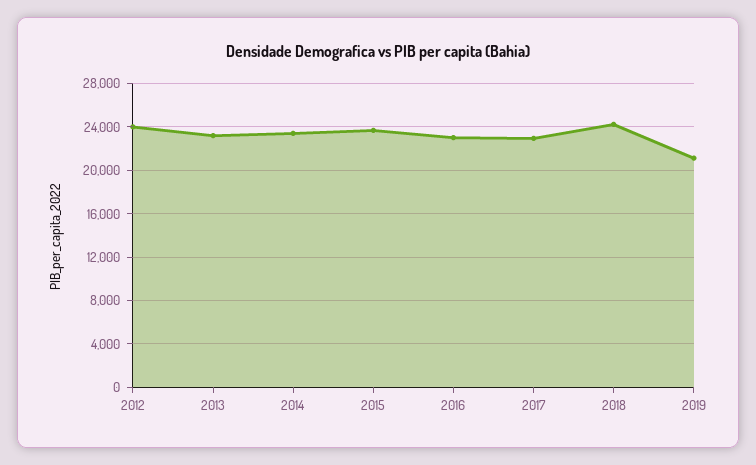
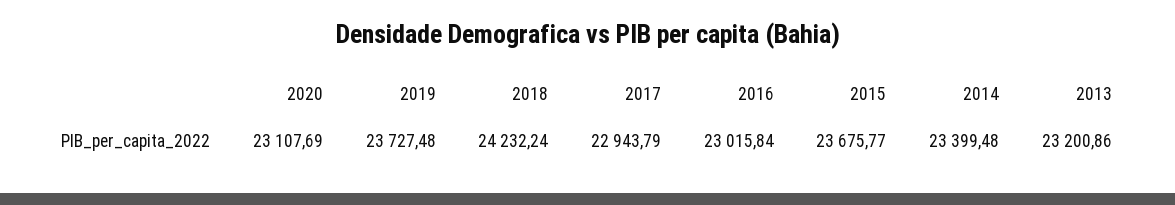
2012: 24000 -> none
2019: 21000 -> 23727.48
2020: none -> 23107.69

